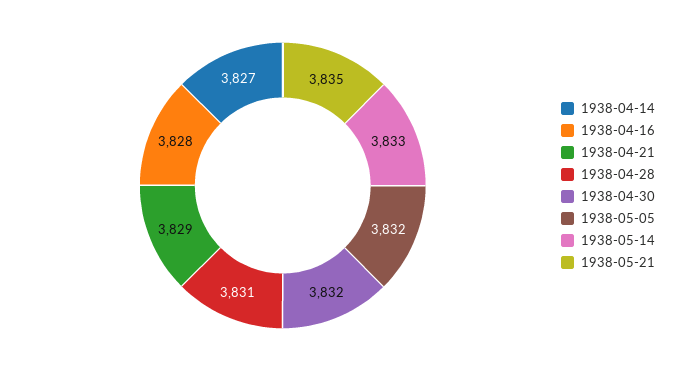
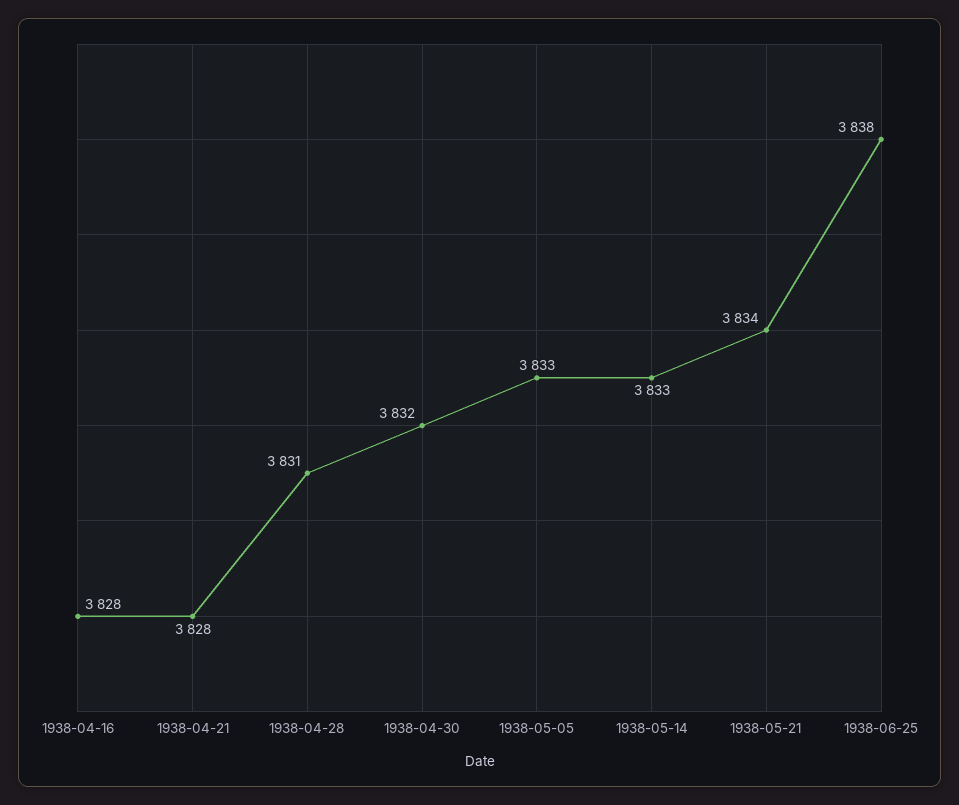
1938-04-14: 3827 -> none
1938-04-21: 3829 -> 3828
1938-05-05: 3832 -> 3833
1938-05-21: 3835 -> 3834
1938-06-25: none -> 3838

